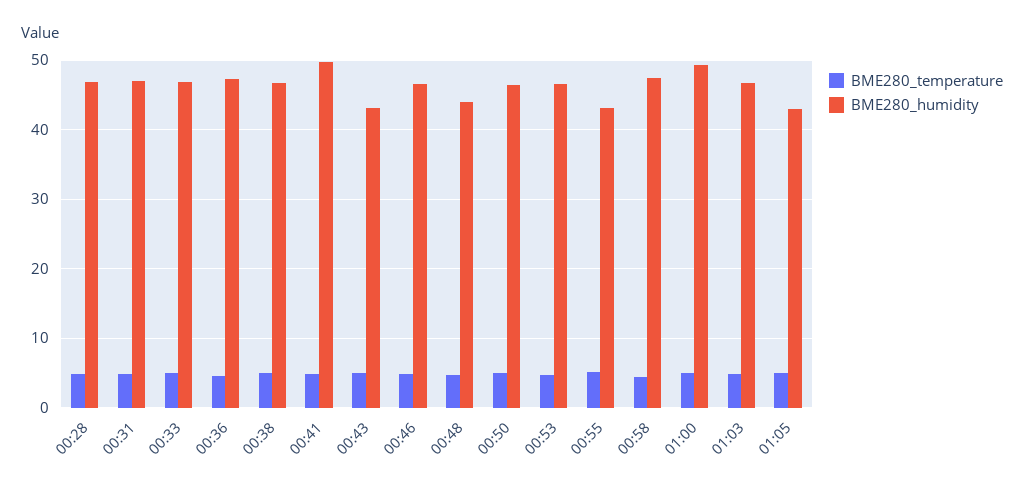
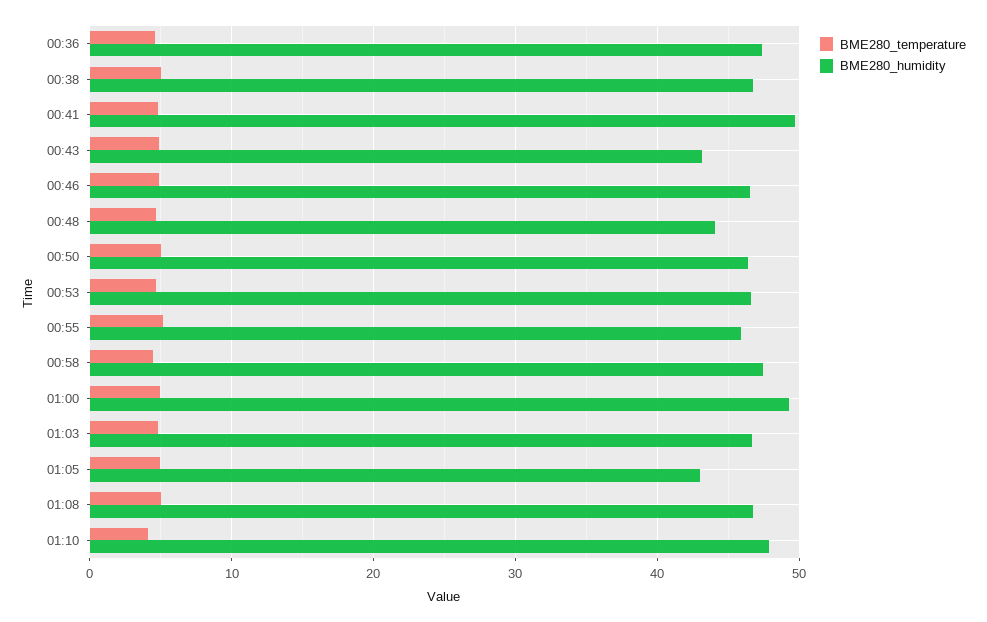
BME280_temperature, 00:28: 5 -> none
BME280_humidity, 00:28: 47 -> none
BME280_temperature, 00:31: 5 -> none
BME280_humidity, 00:31: 47 -> none
BME280_temperature, 00:33: 5 -> none
BME280_humidity, 00:33: 47 -> none
BME280_humidity, 00:55: 43 -> 46
BME280_temperature, 01:08: none -> 5
BME280_humidity, 01:08: none -> 47
BME280_temperature, 01:10: none -> 4
BME280_humidity, 01:10: none -> 48

